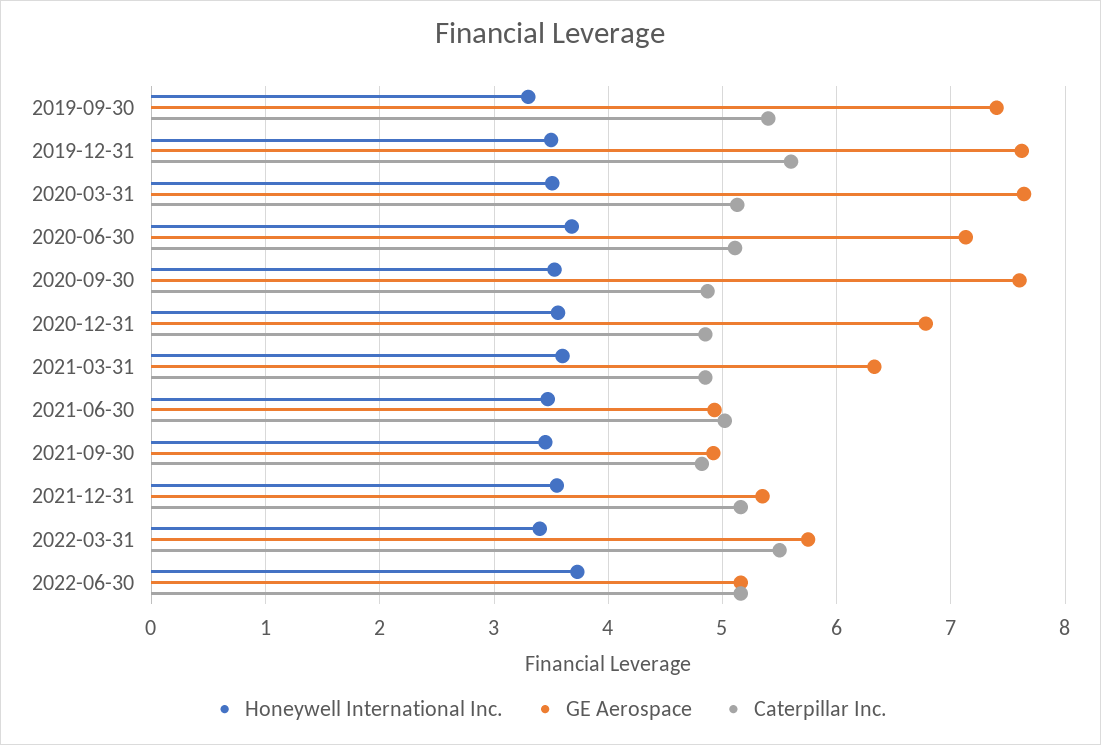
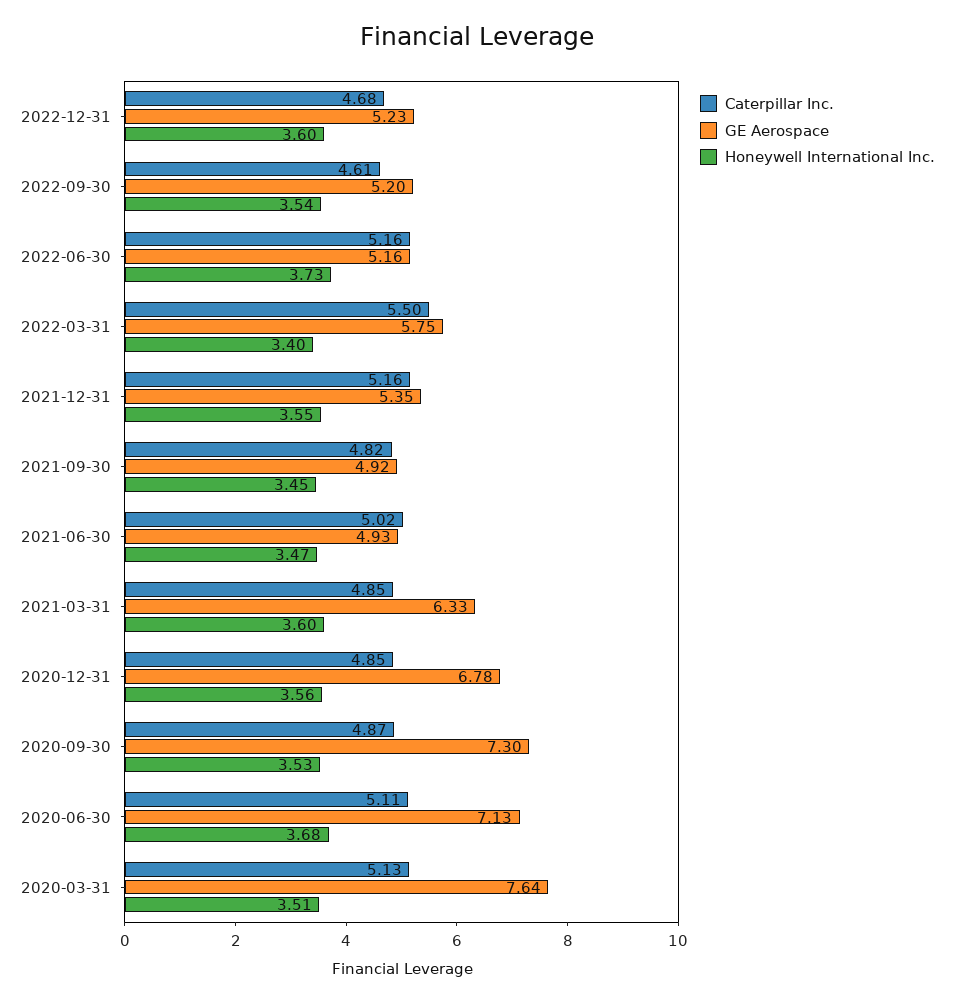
Honeywell International Inc., 2019-09-30: 3.3 -> none
GE Aerospace, 2019-09-30: 7.4 -> none
Caterpillar Inc., 2019-09-30: 5.4 -> none
Honeywell International Inc., 2019-12-31: 3.5 -> none
GE Aerospace, 2019-12-31: 7.6 -> none
Caterpillar Inc., 2019-12-31: 5.6 -> none
GE Aerospace, 2020-09-30: 7.6 -> 7.3
Caterpillar Inc., 2022-12-31: none -> 4.68
GE Aerospace, 2022-12-31: none -> 5.23
Honeywell International Inc., 2022-12-31: none -> 3.6
Caterpillar Inc., 2022-09-30: none -> 4.61
GE Aerospace, 2022-09-30: none -> 5.2
Honeywell International Inc., 2022-09-30: none -> 3.54

